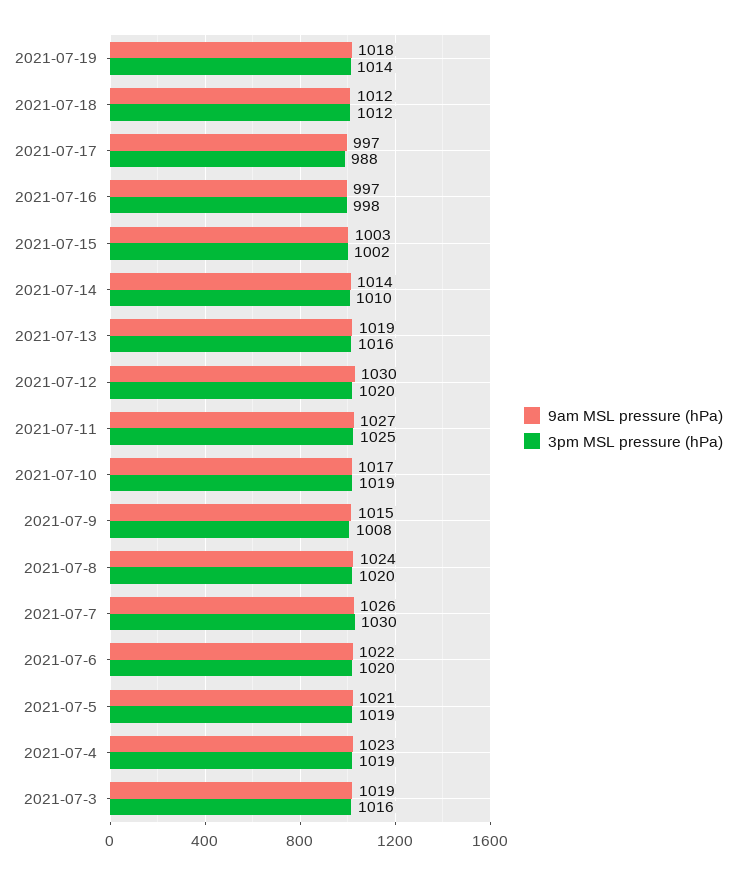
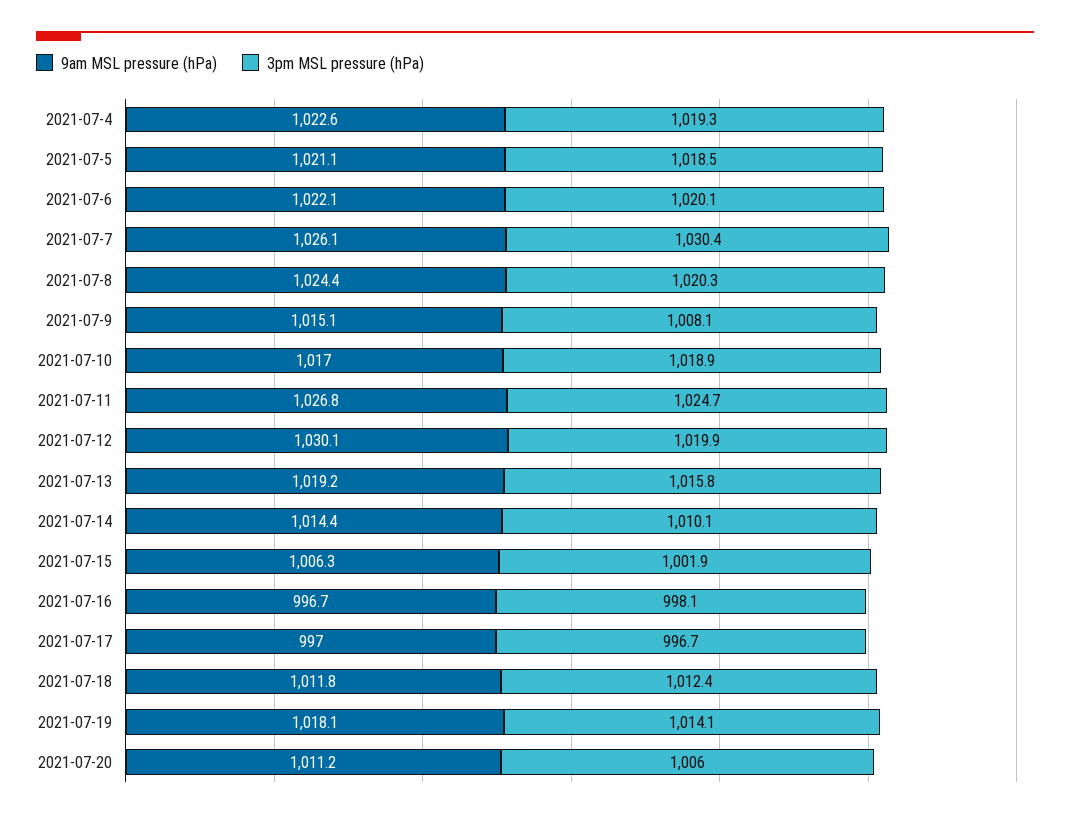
3pm MSL pressure (hPa), 2021-07-17: 988 -> 996.7
9am MSL pressure (hPa), 2021-07-15: 1003 -> 1006.3
9am MSL pressure (hPa), 2021-07-3: 1019 -> none
3pm MSL pressure (hPa), 2021-07-3: 1016 -> none
9am MSL pressure (hPa), 2021-07-20: none -> 1011.2
3pm MSL pressure (hPa), 2021-07-20: none -> 1006

